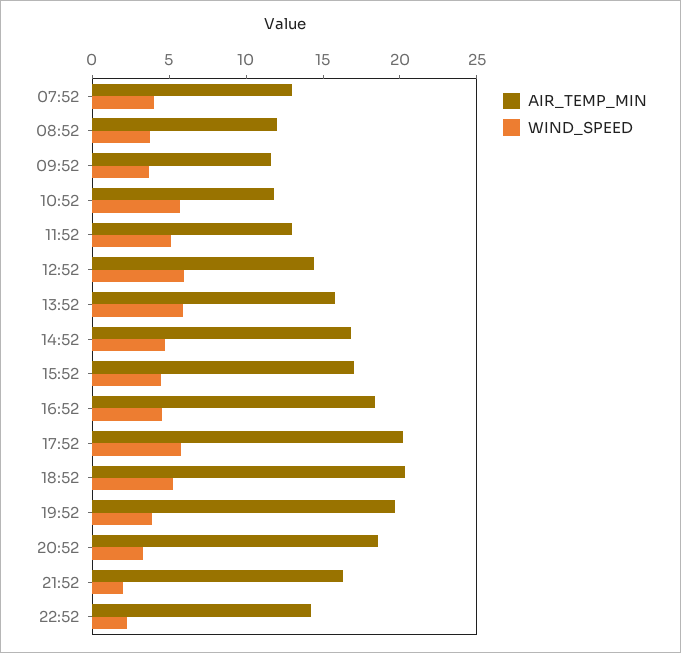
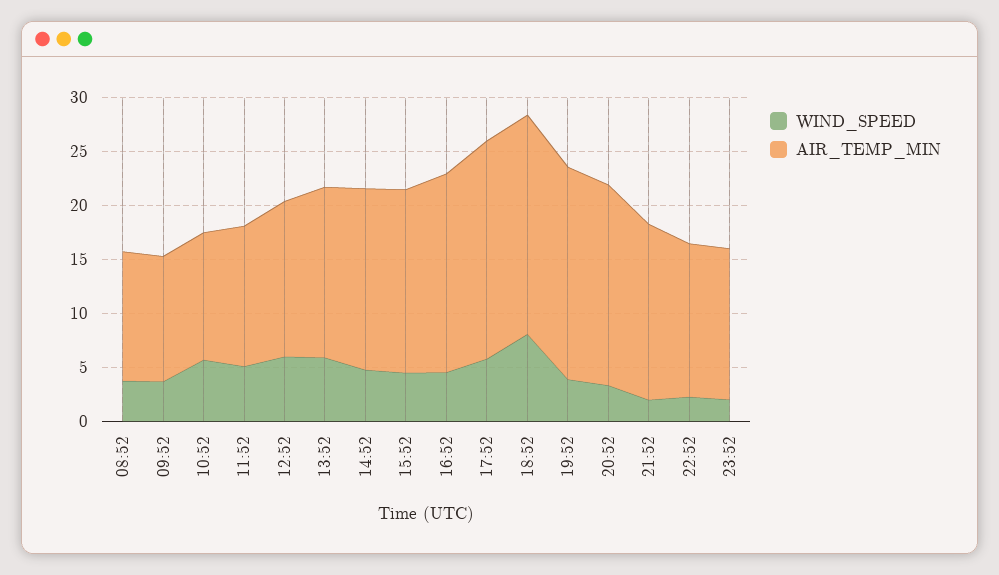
AIR_TEMP_MIN, 07:52: 13 -> none
WIND_SPEED, 07:52: 4 -> none
WIND_SPEED, 18:52: 5 -> 8
WIND_SPEED, 23:52: none -> 2
AIR_TEMP_MIN, 23:52: none -> 14

